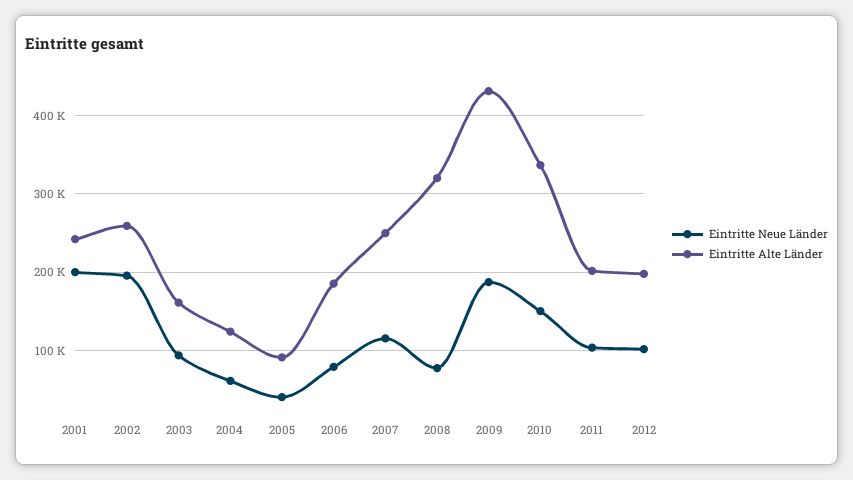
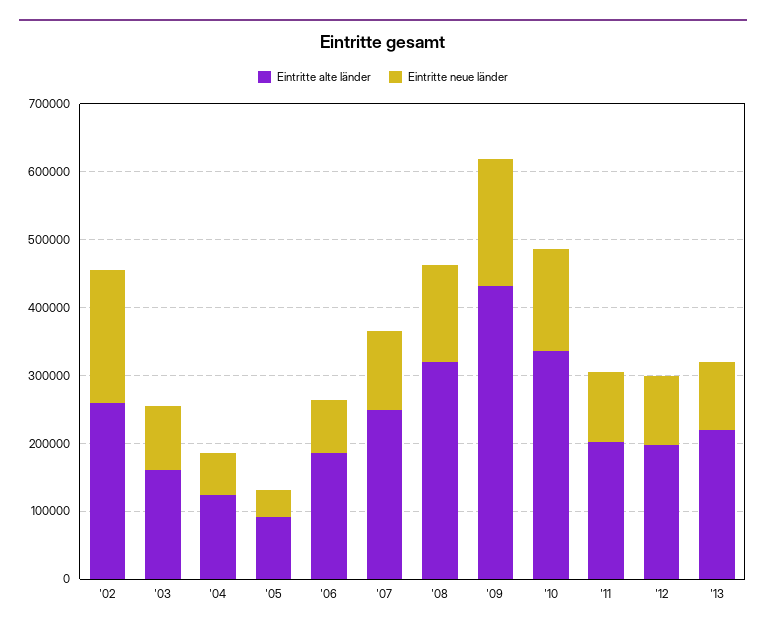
Eintritte Neue Länder, 2001: 200000 -> none
Eintritte Alte Länder, 2001: 240000 -> none
Eintritte Neue Länder, 2008: 80000 -> 140000
Eintritte Alte Länder, '13: none -> 220000
Eintritte Neue Länder, '13: none -> 100000

